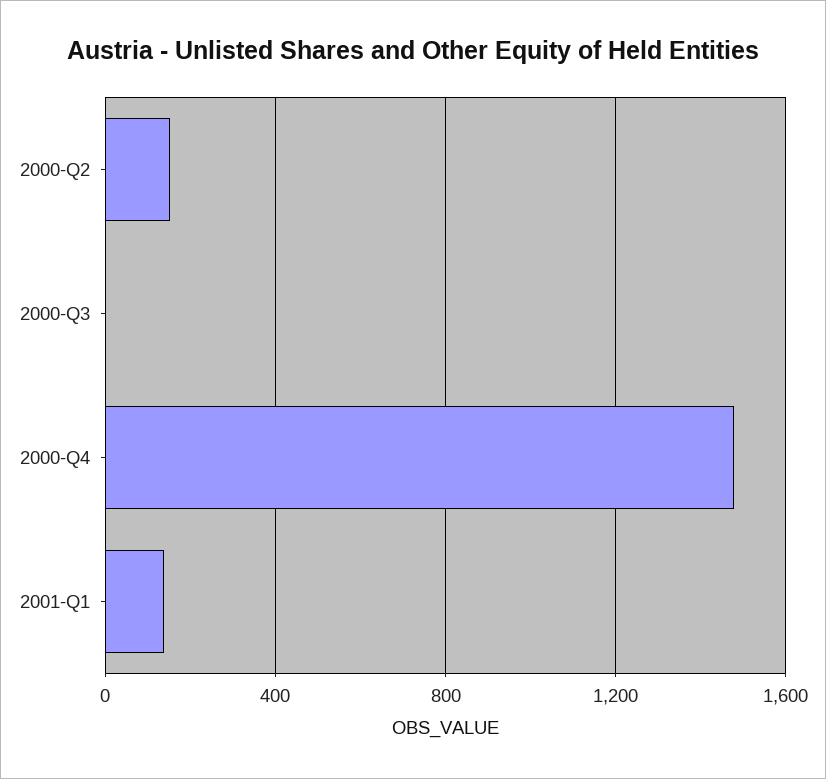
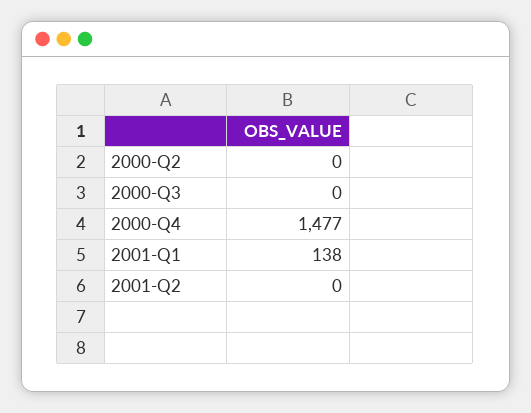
2000-Q2: 150 -> 0
2001-Q2: none -> 0

